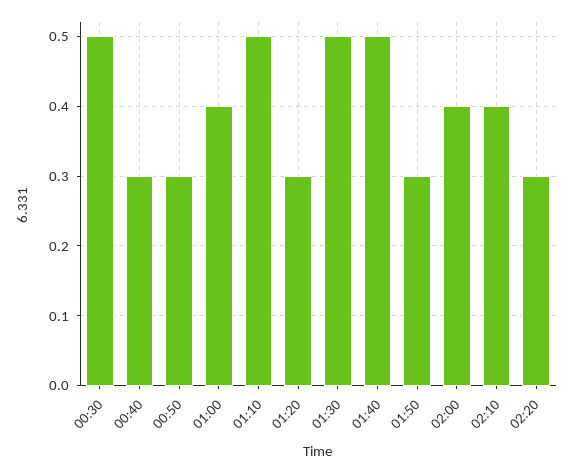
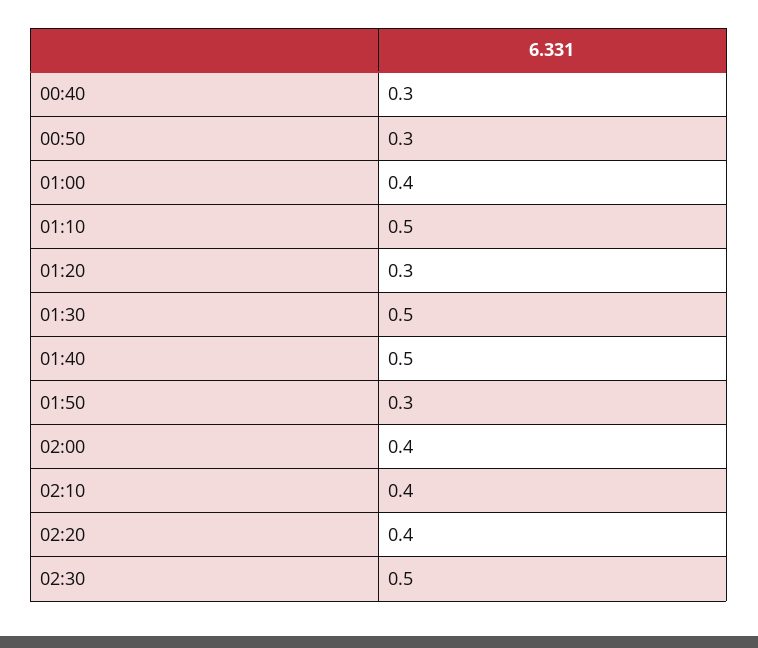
00:30: 0.5 -> none
02:20: 0.3 -> 0.4
02:30: none -> 0.5

